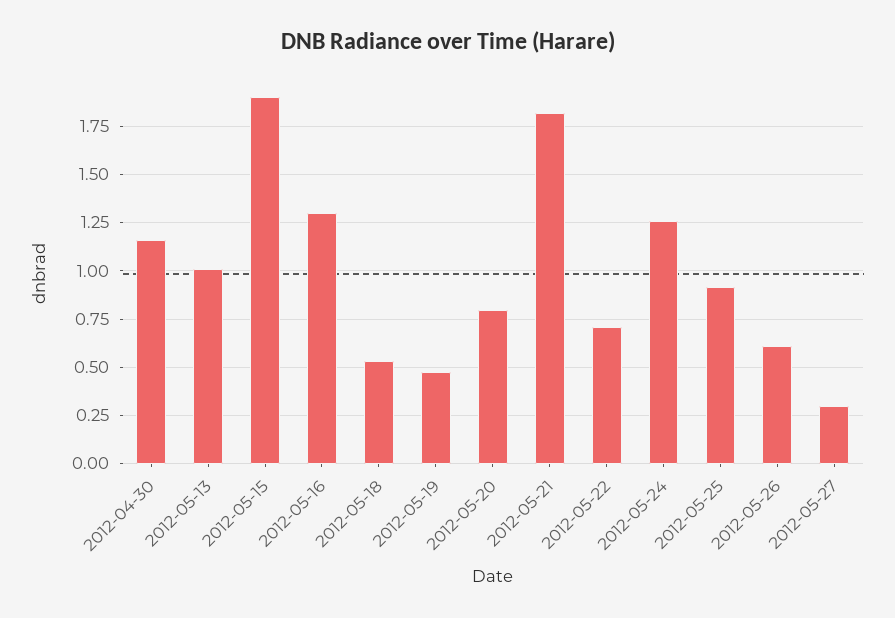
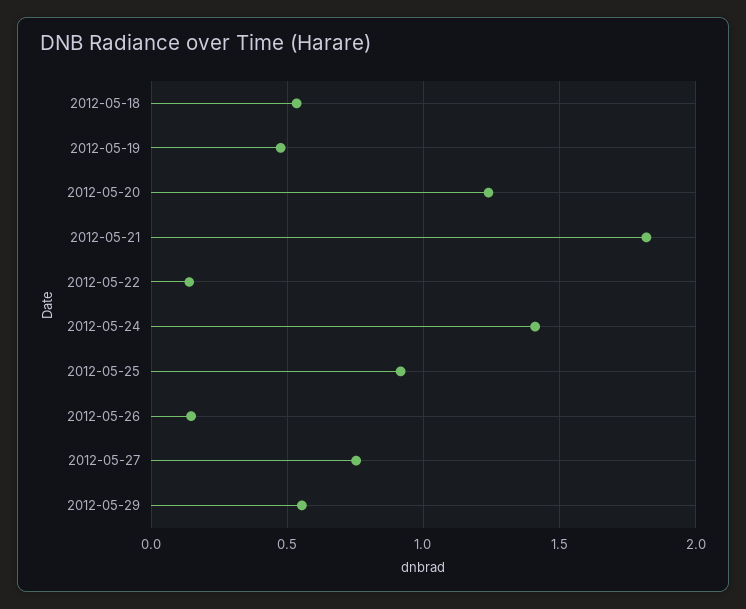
2012-04-30: 1.15 -> none
2012-05-13: 1 -> none
2012-05-15: 1.9 -> none
2012-05-16: 1.3 -> none
2012-05-20: 0.8 -> 1.25
2012-05-22: 0.7 -> 0.15
2012-05-24: 1.25 -> 1.4
2012-05-26: 0.6 -> 0.15
2012-05-27: 0.3 -> 0.75
2012-05-29: none -> 0.55

